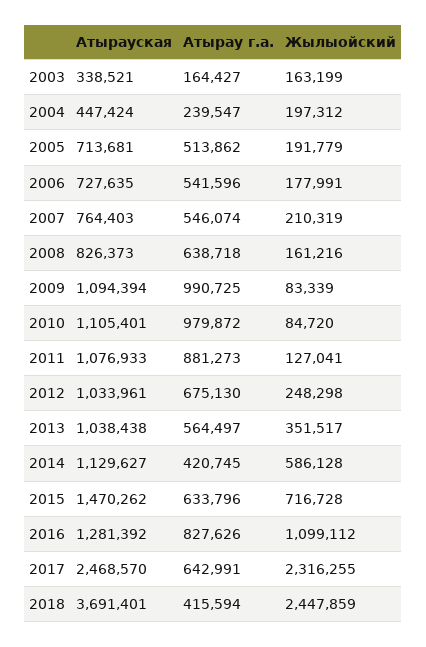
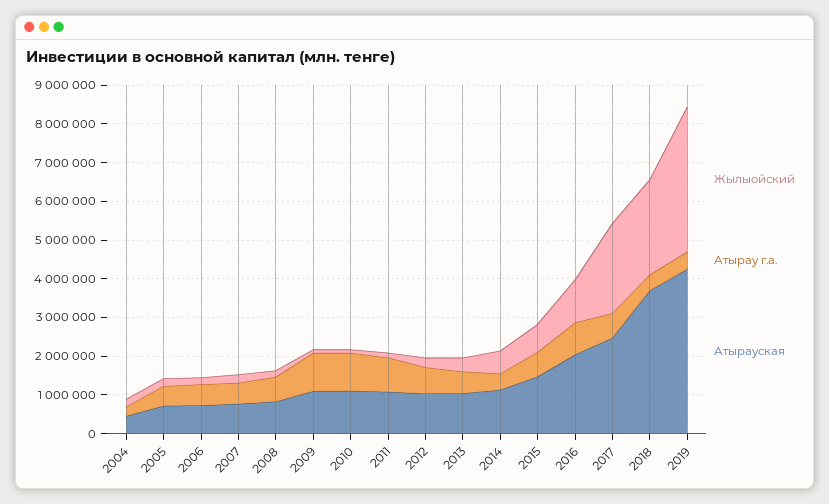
Атырауская, 2003: 338521 -> none
Атырау г.а., 2003: 164427 -> none
Жылыойский, 2003: 163199 -> none
Атырауская, 2016: 1281392 -> 2000000
Жылыойский, 2019: none -> 3750000
Атырау г.а., 2019: none -> 500000
Атырауская, 2019: none -> 4250000

